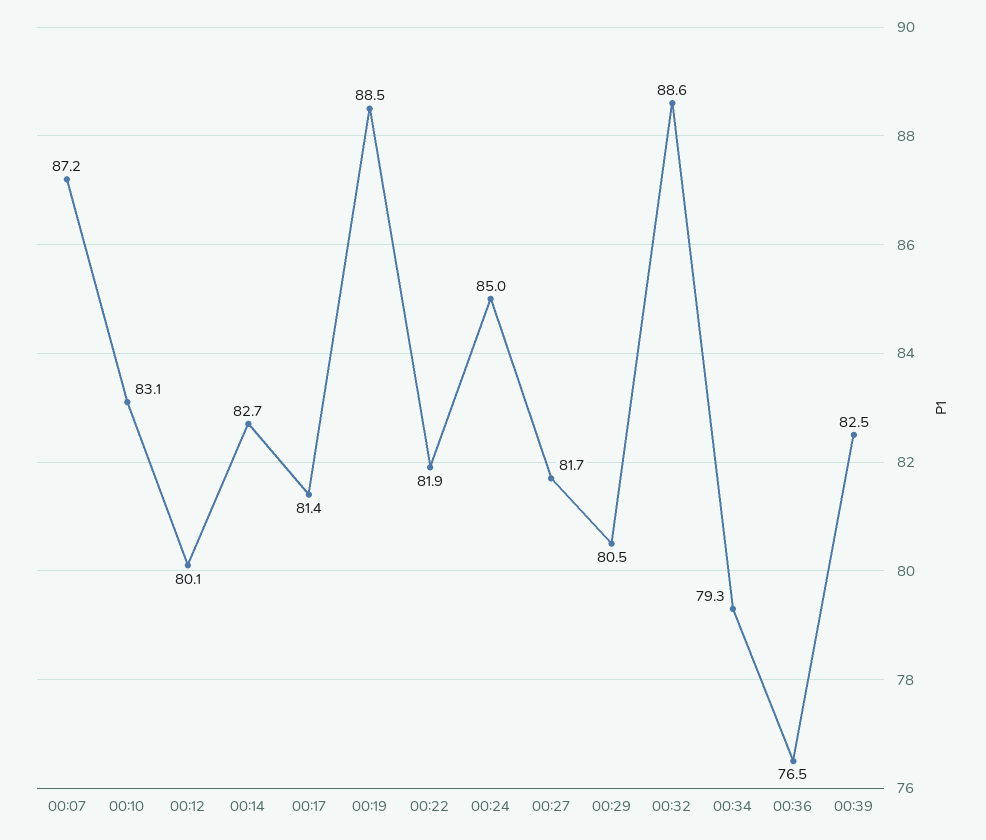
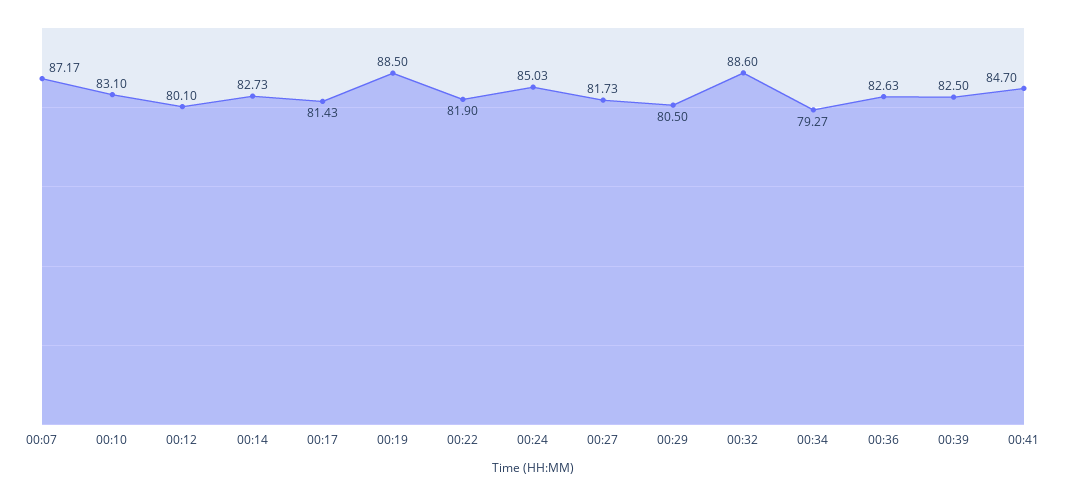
00:36: 76.5 -> 82.63
00:41: none -> 84.7

